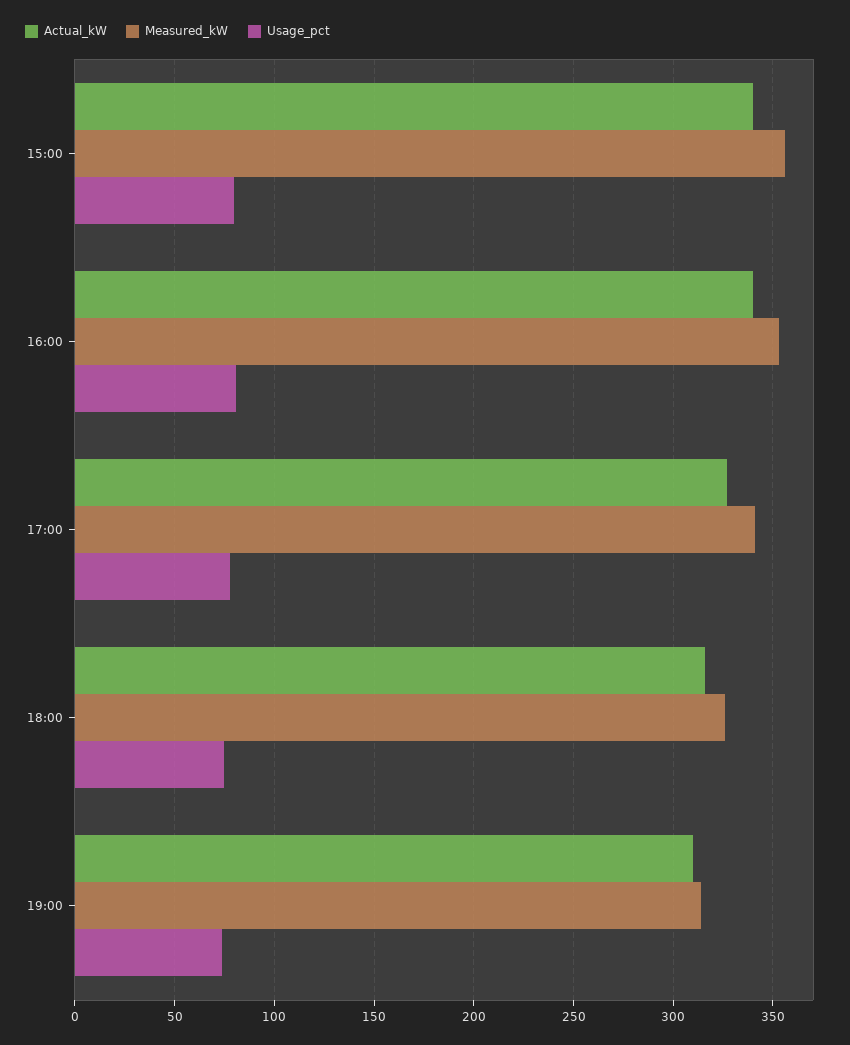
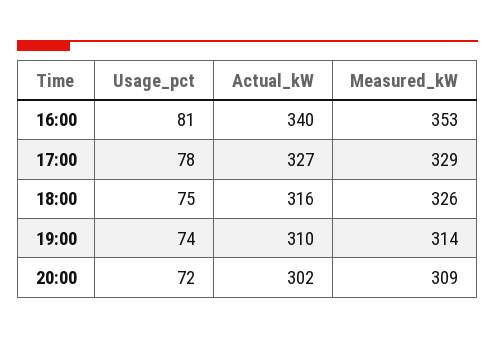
Actual_kW, 15:00: 340 -> none
Measured_kW, 15:00: 355 -> none
Usage_pct, 15:00: 80 -> none
Measured_kW, 17:00: 340 -> 329
Usage_pct, 20:00: none -> 72
Actual_kW, 20:00: none -> 302
Measured_kW, 20:00: none -> 309

